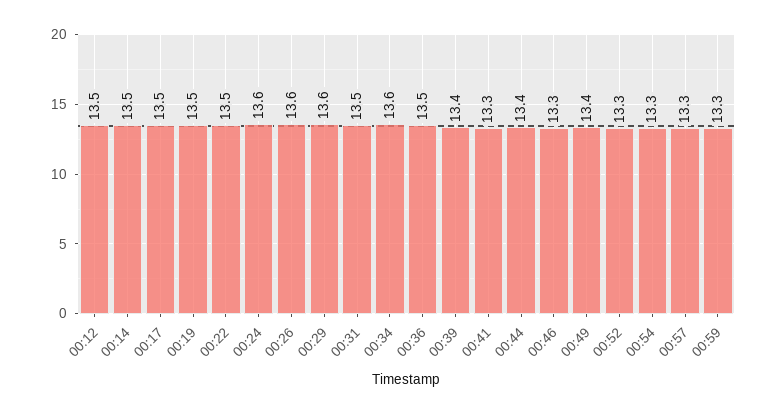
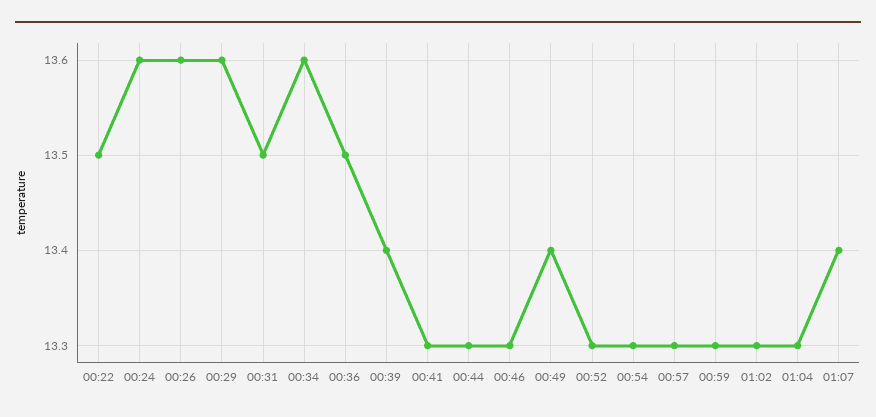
00:12: 13.5 -> none
00:14: 13.5 -> none
00:17: 13.5 -> none
00:19: 13.5 -> none
00:44: 13.4 -> 13.3
01:02: none -> 13.3
01:04: none -> 13.3
01:07: none -> 13.4

